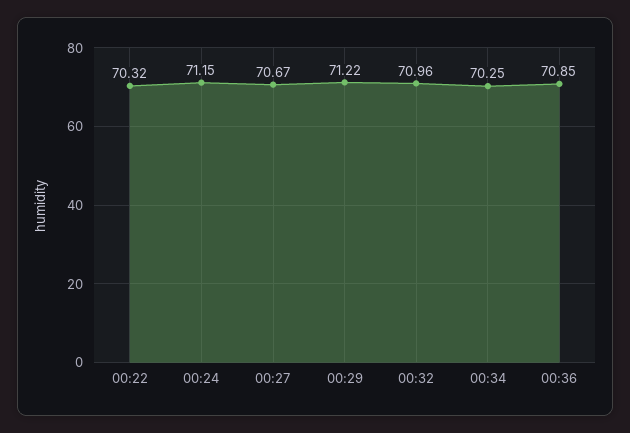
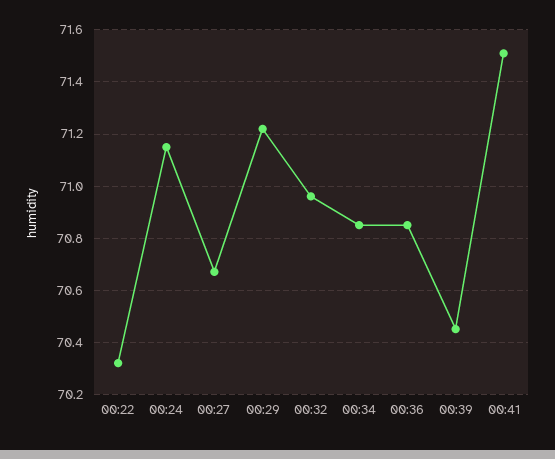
00:34: 70.25 -> 70.85
00:39: none -> 70.45
00:41: none -> 71.5

